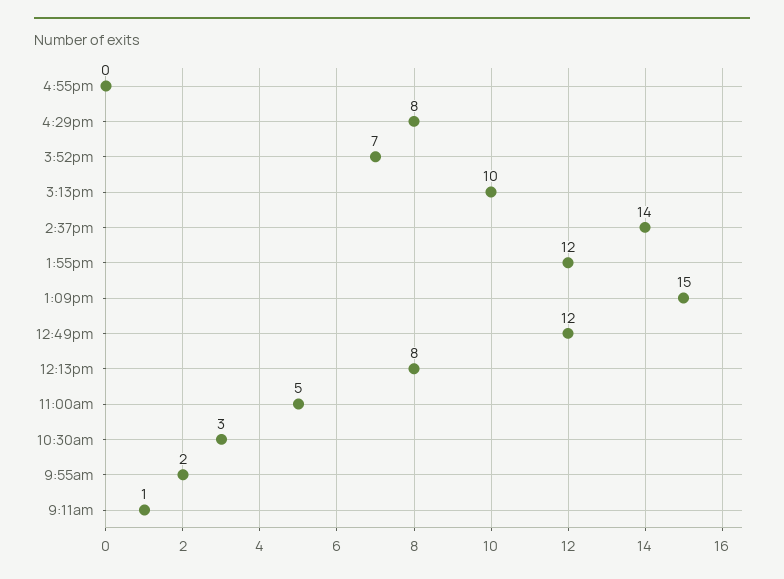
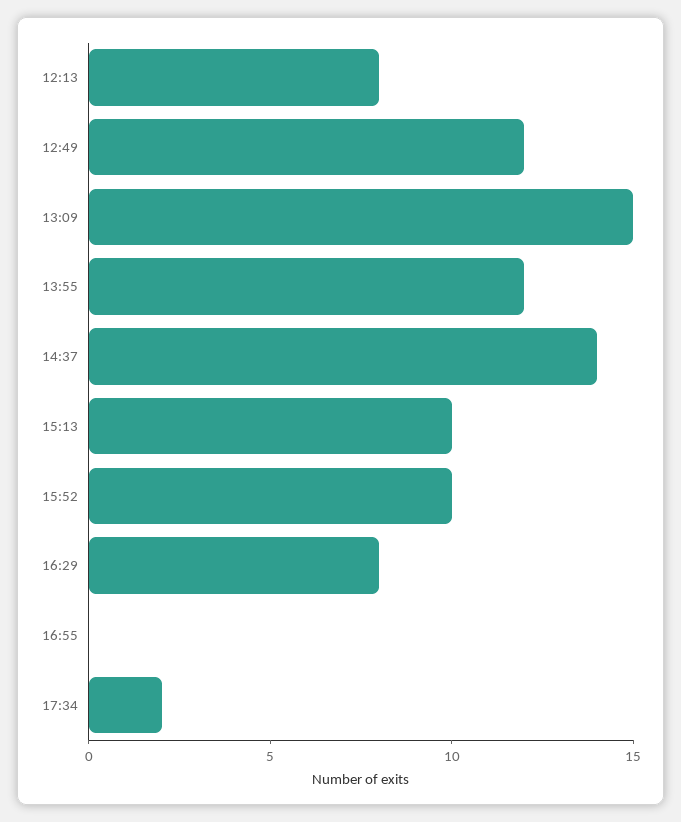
3:52pm: 7 -> 10
11:00am: 5 -> none
10:30am: 3 -> none
9:55am: 2 -> none
9:11am: 1 -> none
17:34: none -> 2

